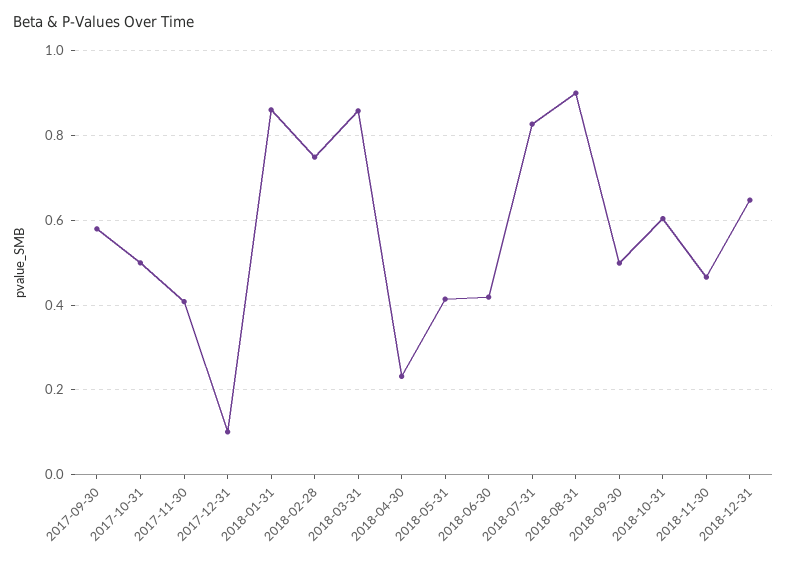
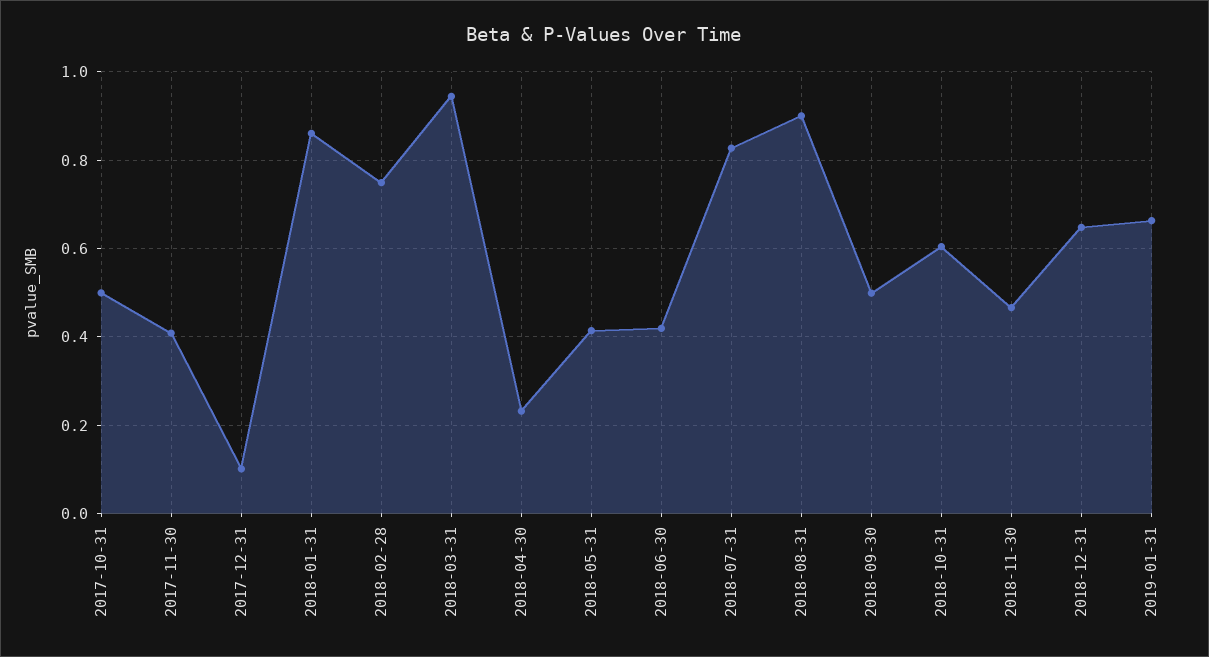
2017-09-30: 0.58 -> none
2018-03-31: 0.86 -> 0.94
2019-01-31: none -> 0.66

